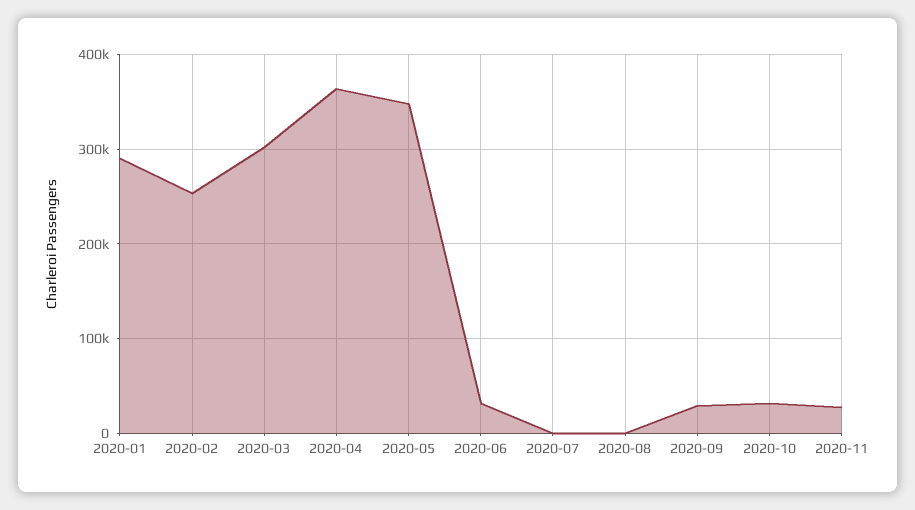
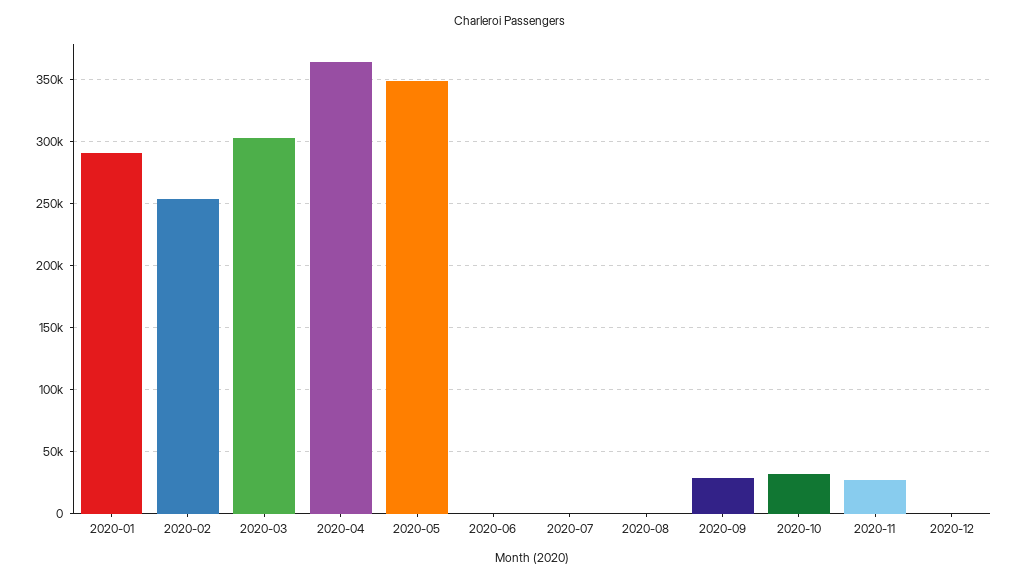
2020-06: 30000 -> 0
2020-12: none -> 0

